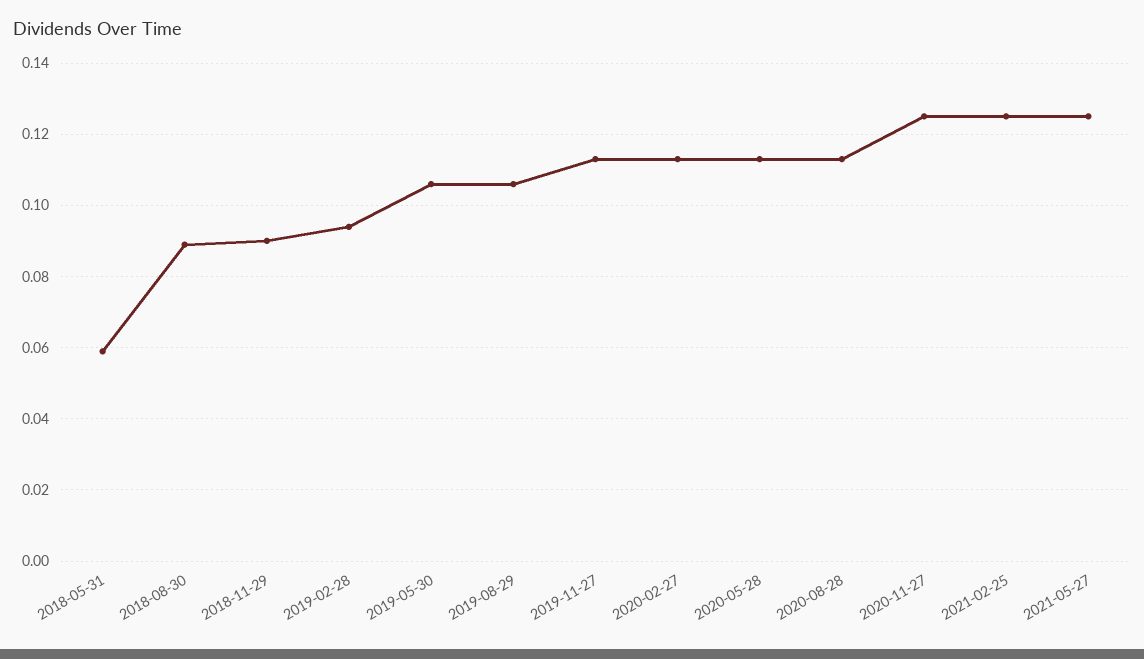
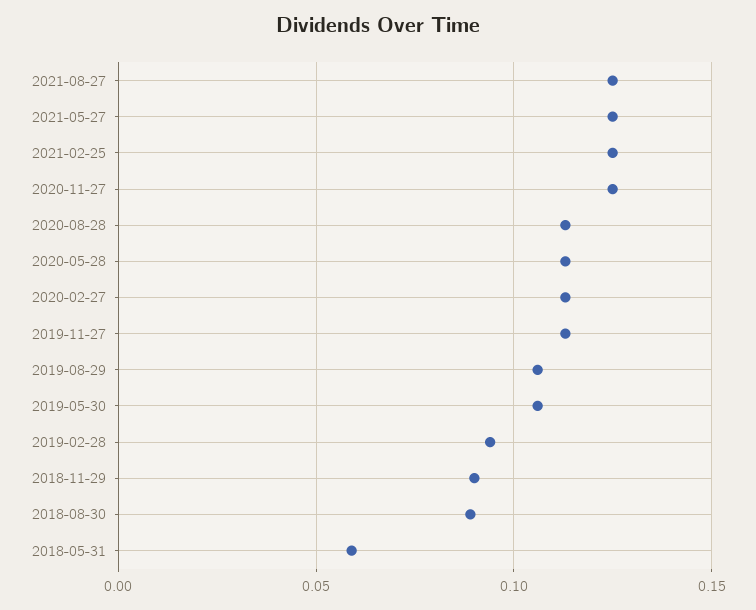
2021-08-27: none -> 0.125

